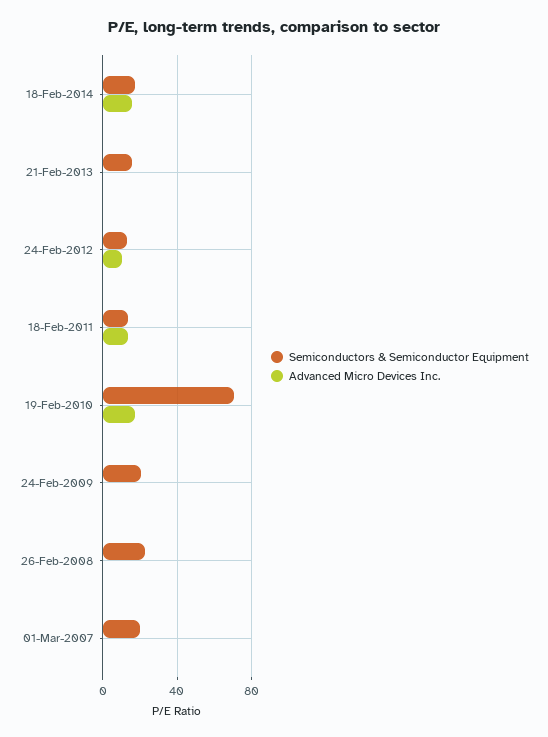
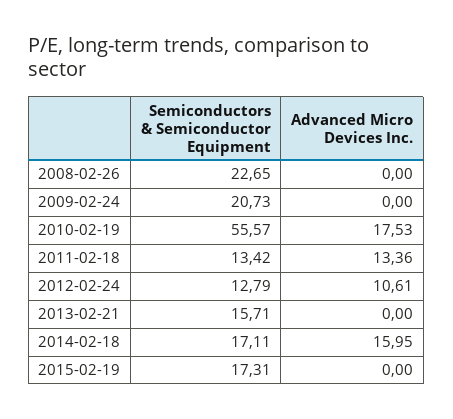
Semiconductors & Semiconductor Equipment, 19-Feb-2010: 70 -> 55.57
Semiconductors & Semiconductor Equipment, 01-Mar-2007: 20 -> none
Advanced Micro Devices Inc., 01-Mar-2007: 0 -> none
Semiconductors & Semiconductor Equipment, 2015-02-19: none -> 17.31
Advanced Micro Devices Inc., 2015-02-19: none -> 0

